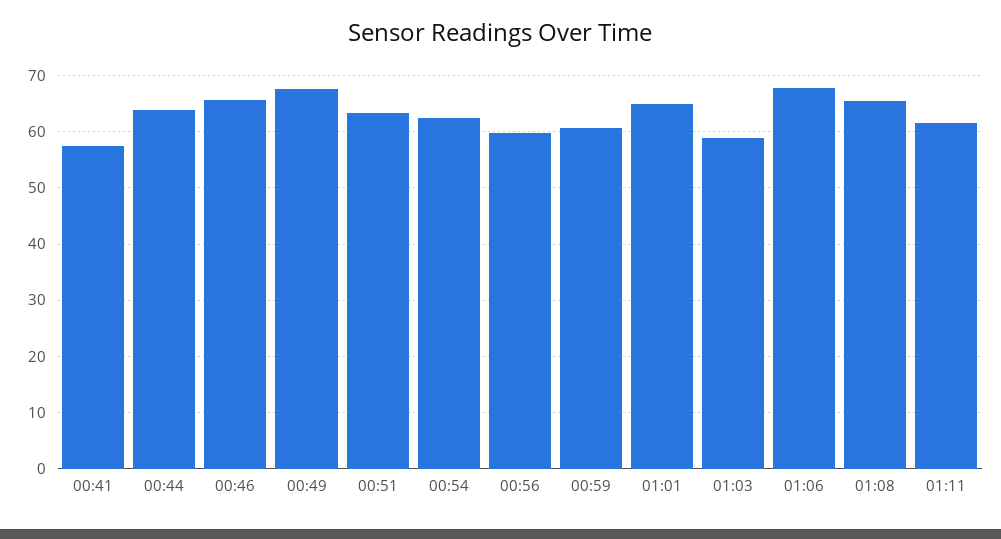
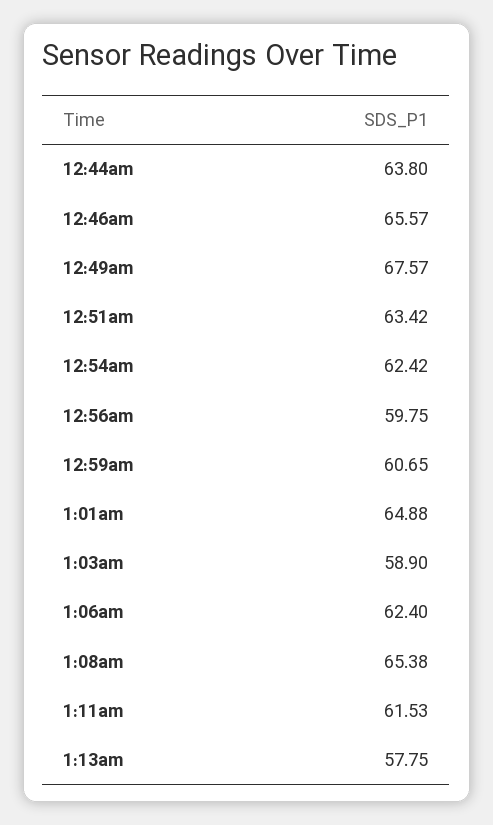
00:41: 58 -> none
01:06: 68 -> 62.4
1:13am: none -> 57.75

